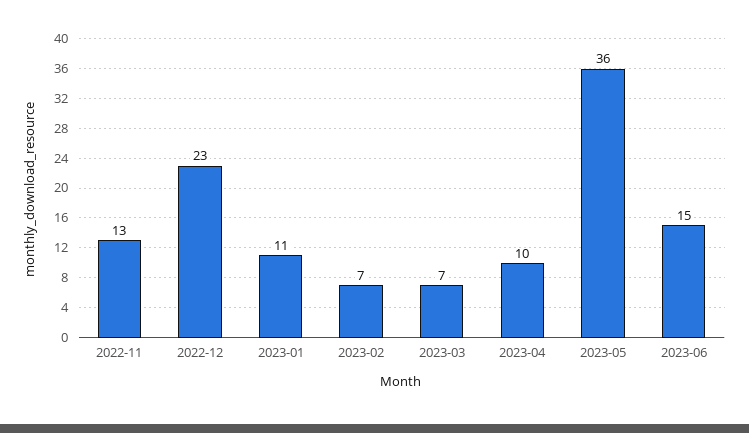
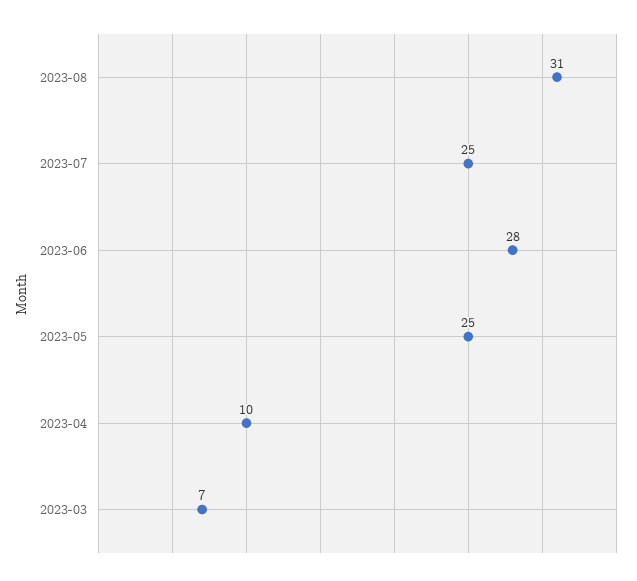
2022-11: 13 -> none
2022-12: 23 -> none
2023-01: 11 -> none
2023-02: 7 -> none
2023-05: 36 -> 25
2023-06: 15 -> 28
2023-08: none -> 31
2023-07: none -> 25

